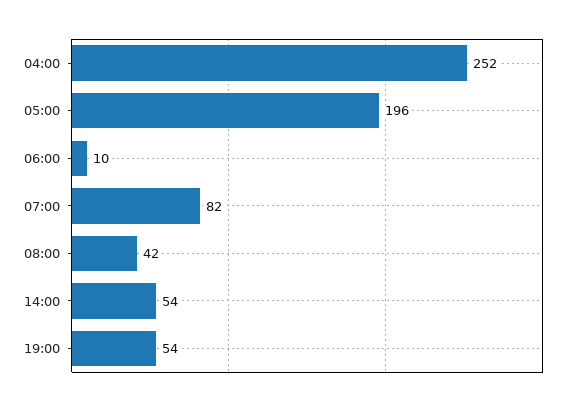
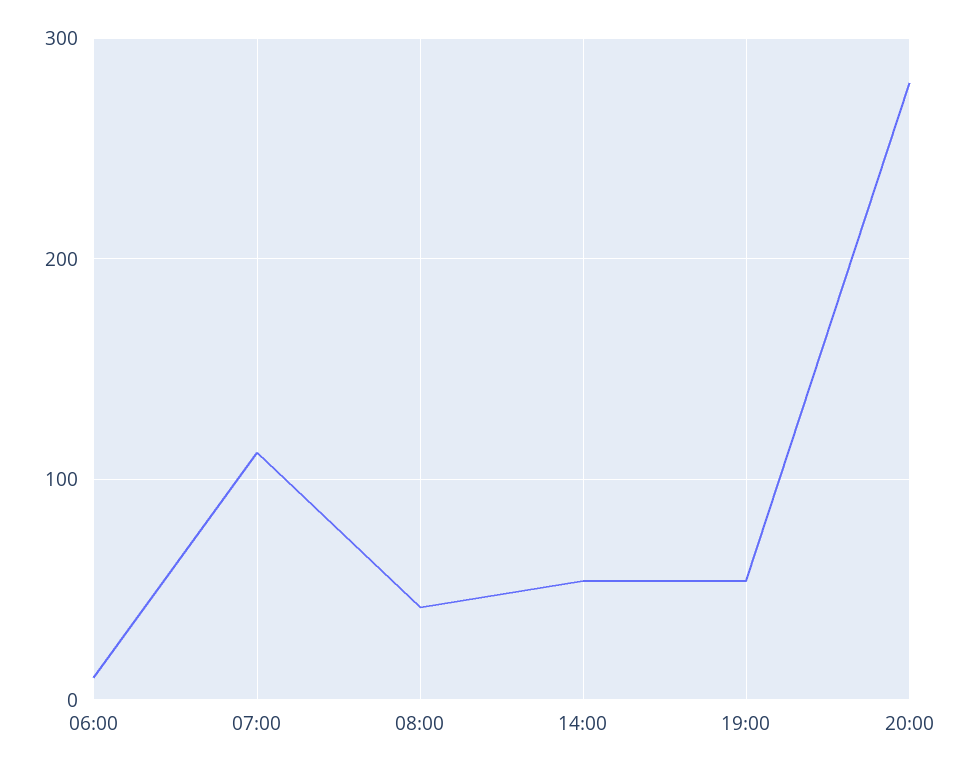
04:00: 252 -> none
05:00: 196 -> none
07:00: 82 -> 110
20:00: none -> 280

